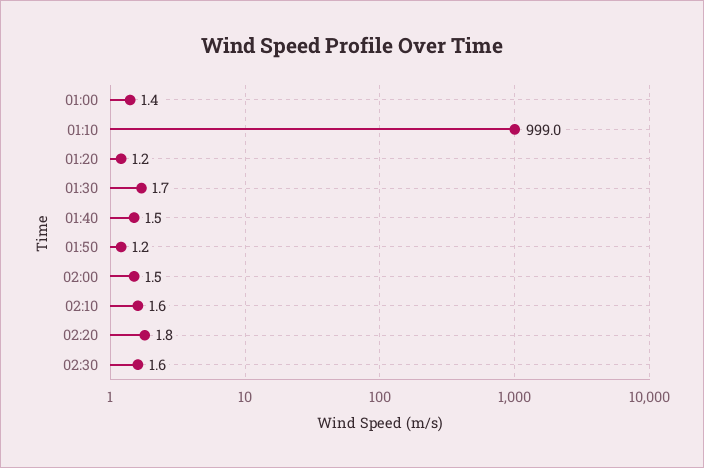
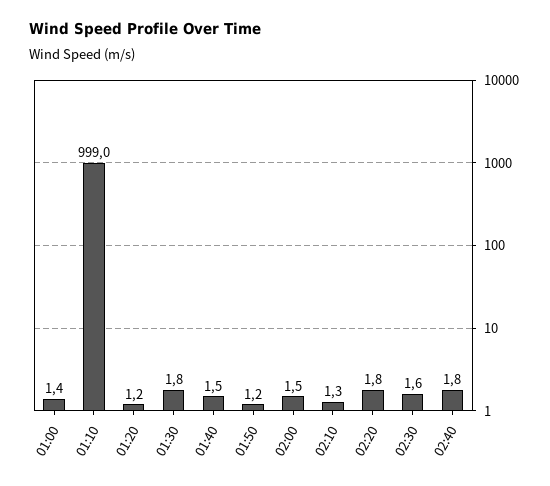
01:30: 1.7 -> 1.8
02:10: 1.6 -> 1.3
02:40: none -> 1.8

